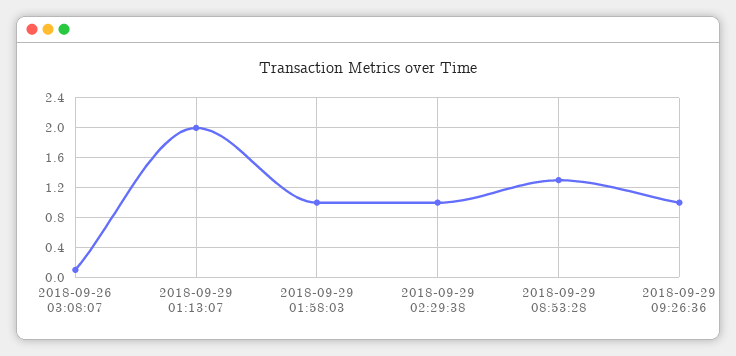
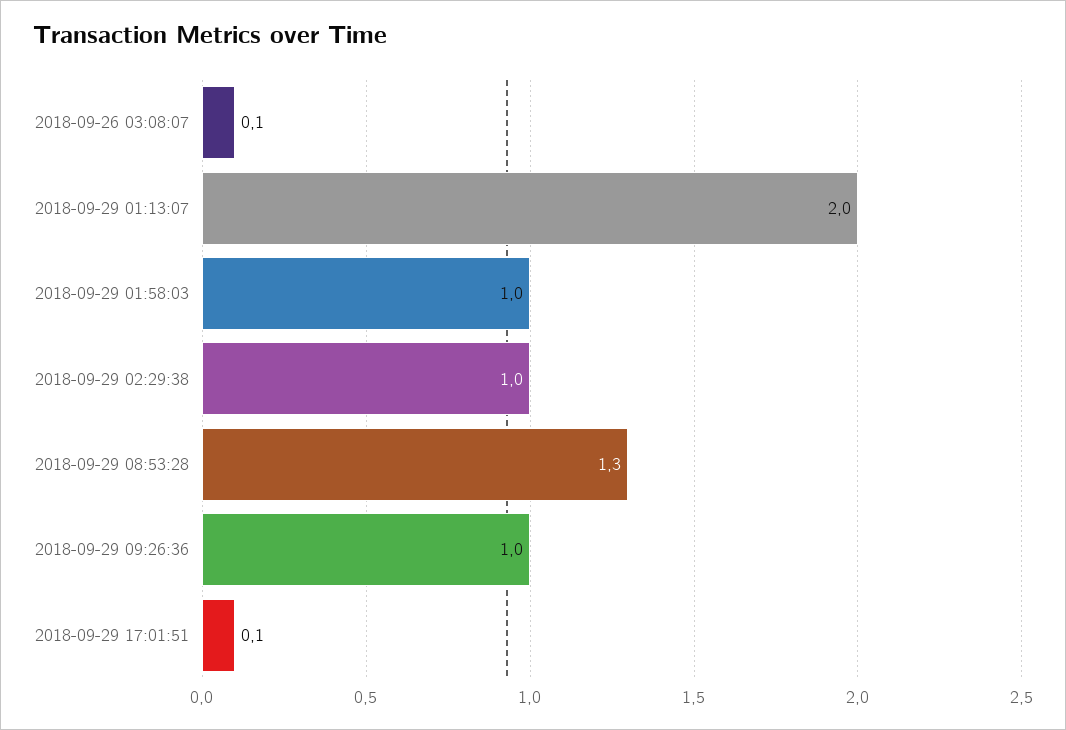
2018-09-29 17:01:51: none -> 0.1

